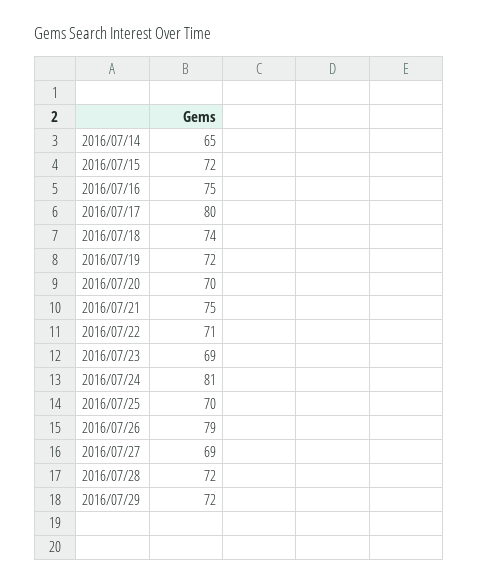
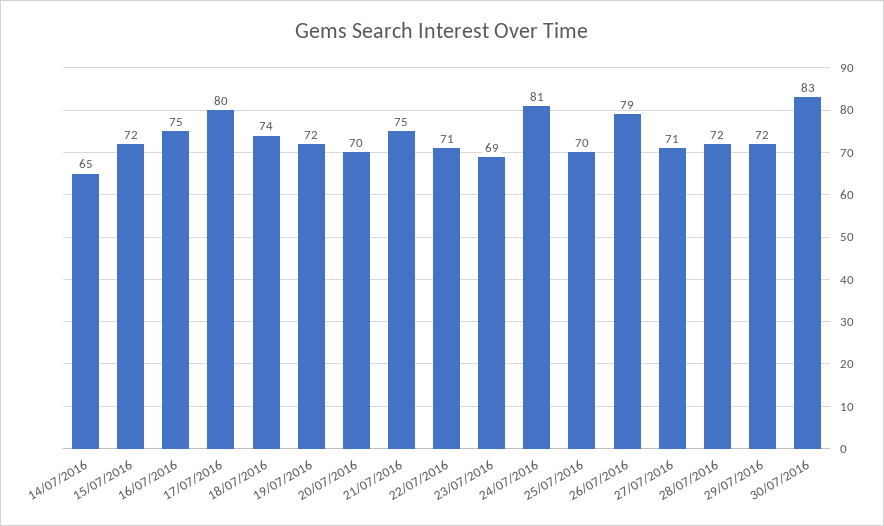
2016/07/27: 69 -> 71
30/07/2016: none -> 83

